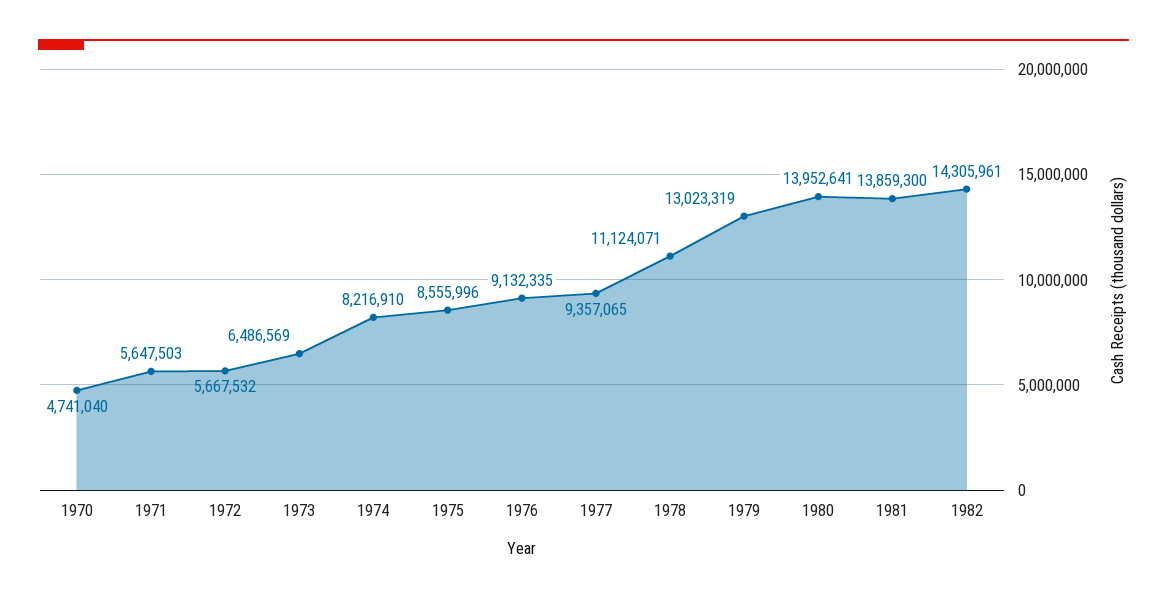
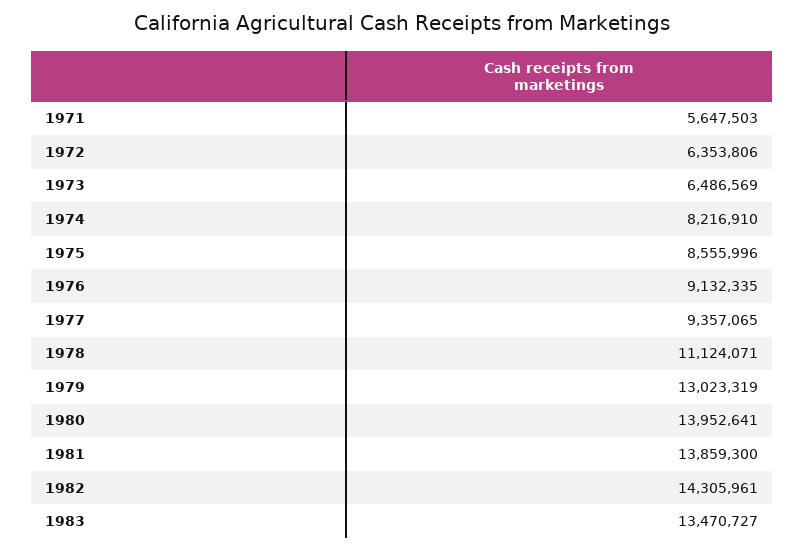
1970: 4741040 -> none
1972: 5667532 -> 6353806
1983: none -> 13470727

